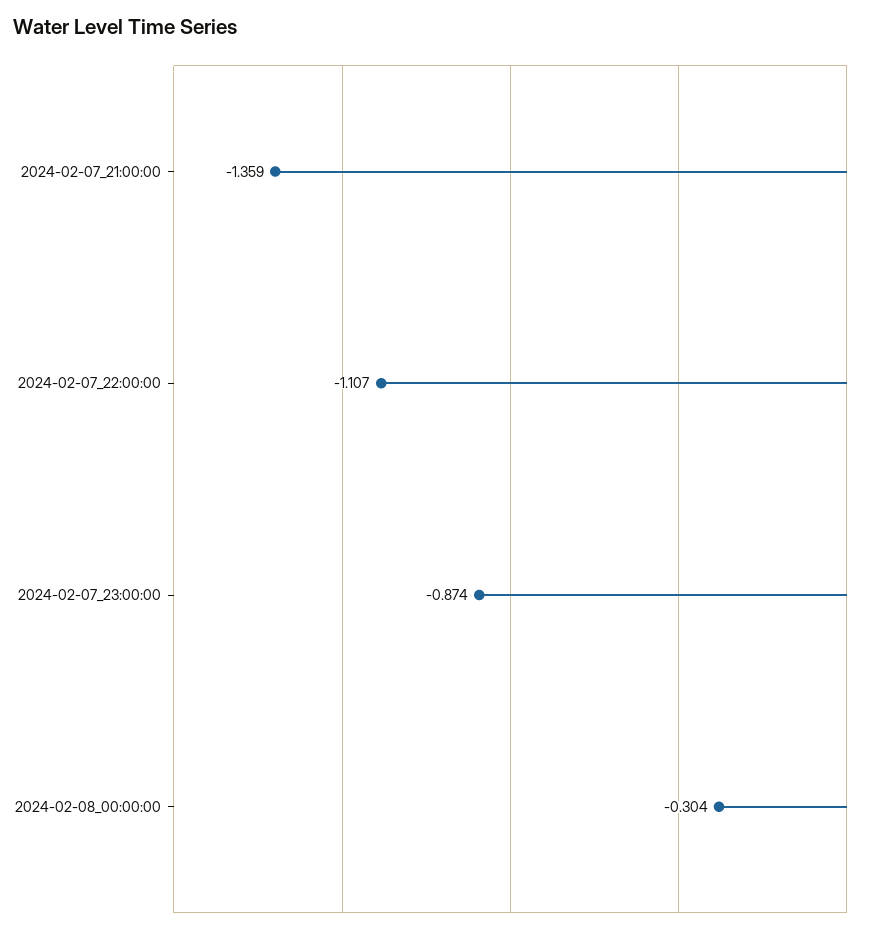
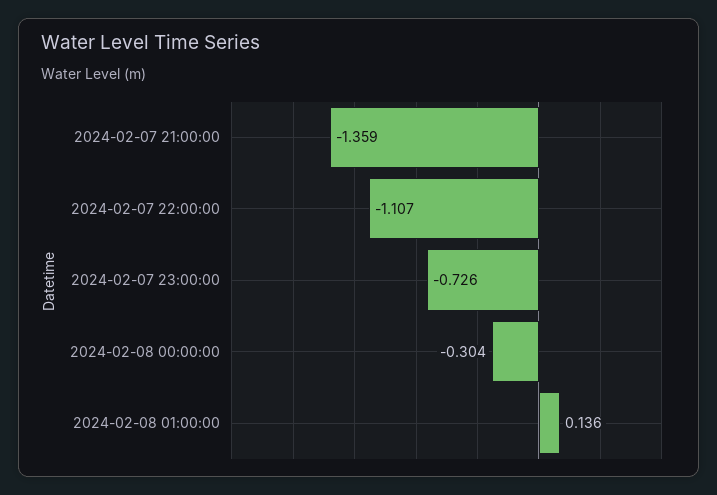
2024-02-07_23:00:00: -0.874 -> -0.726
2024-02-08 01:00:00: none -> 0.136

